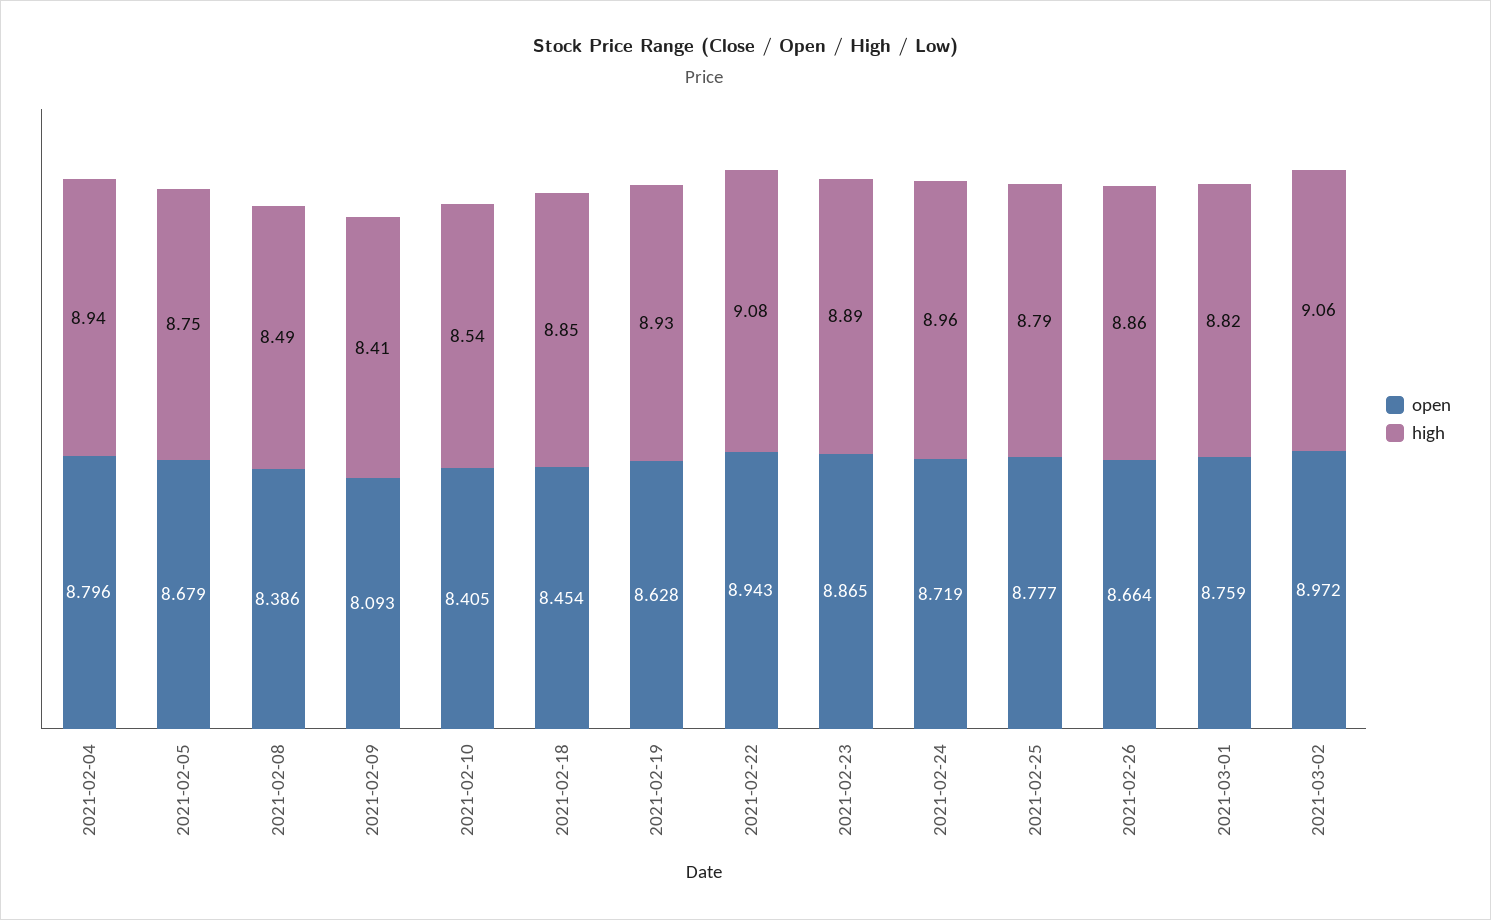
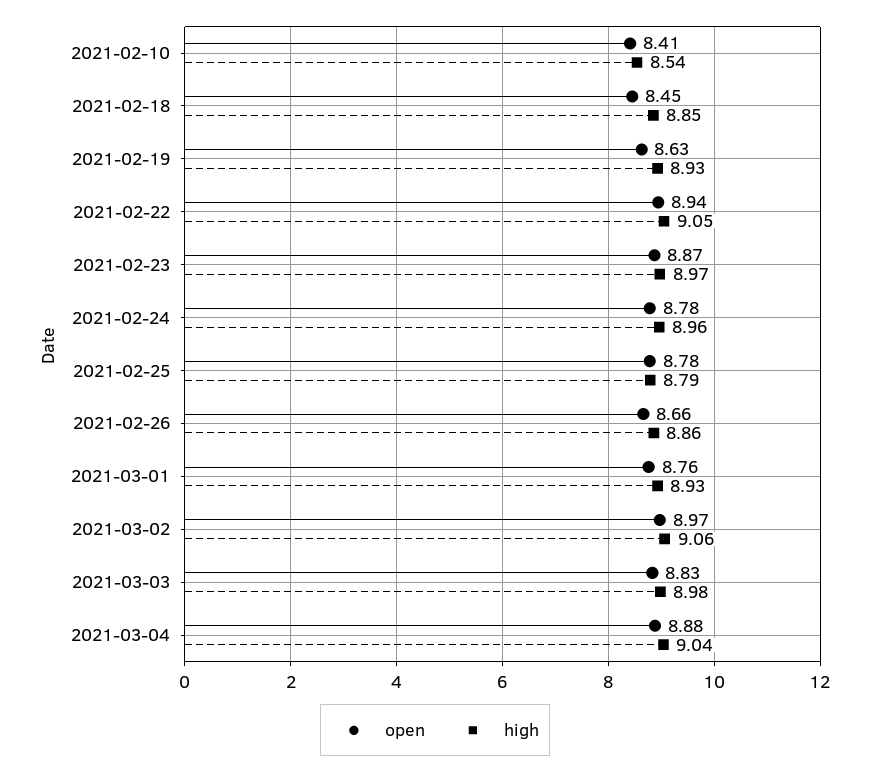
open, 2021-02-04: 8.796 -> none
high, 2021-02-04: 8.94 -> none
open, 2021-02-05: 8.679 -> none
high, 2021-02-05: 8.75 -> none
open, 2021-02-08: 8.386 -> none
high, 2021-02-08: 8.49 -> none
open, 2021-02-09: 8.093 -> none
high, 2021-02-09: 8.41 -> none
high, 2021-02-22: 9.08 -> 9.05
high, 2021-02-23: 8.89 -> 8.97
open, 2021-02-24: 8.719 -> 8.78
high, 2021-03-01: 8.82 -> 8.93
open, 2021-03-03: none -> 8.83
high, 2021-03-03: none -> 8.98
open, 2021-03-04: none -> 8.88
high, 2021-03-04: none -> 9.04

